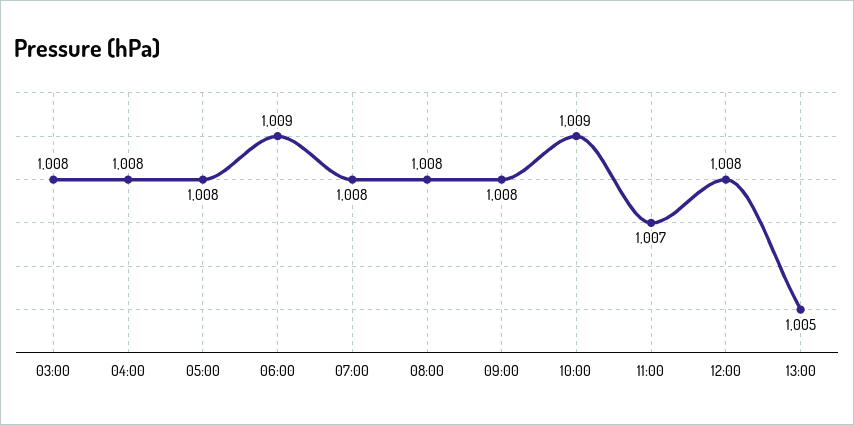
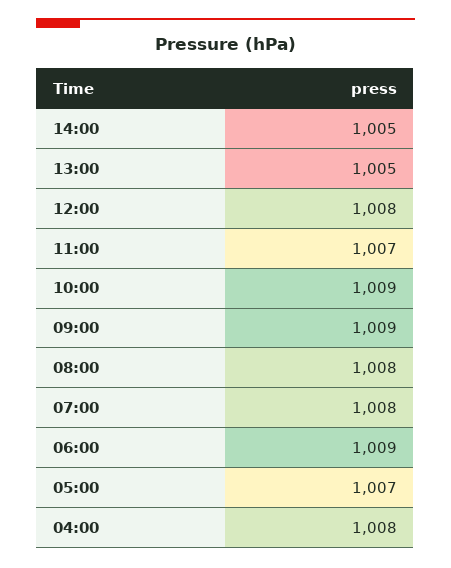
03:00: 1008 -> none
05:00: 1008 -> 1007
09:00: 1008 -> 1009
14:00: none -> 1005

